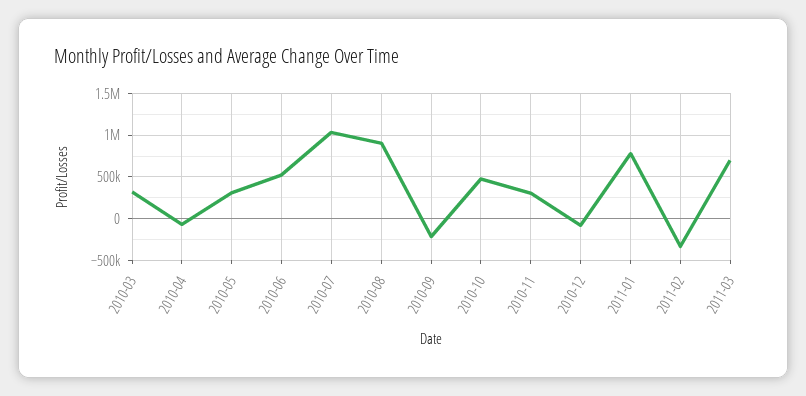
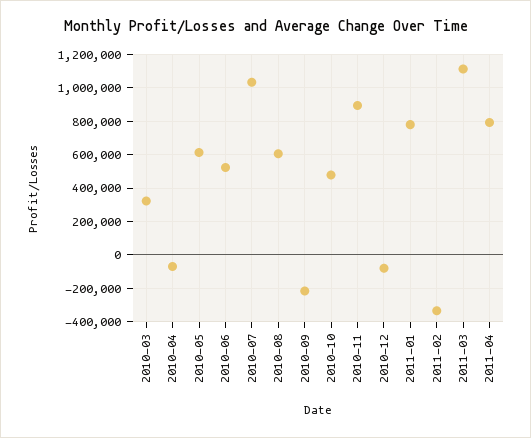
2010-05: 300000 -> 600000
2010-08: 900000 -> 600000
2010-11: 300000 -> 900000
2011-03: 700000 -> 1100000
2011-04: none -> 800000

